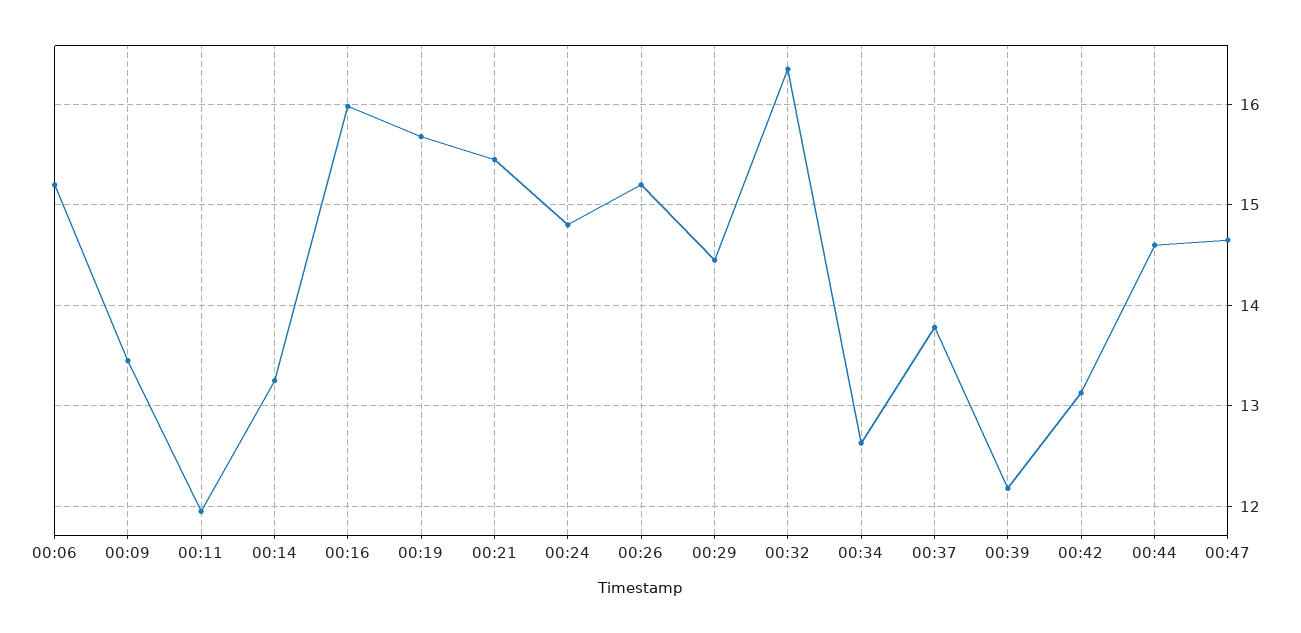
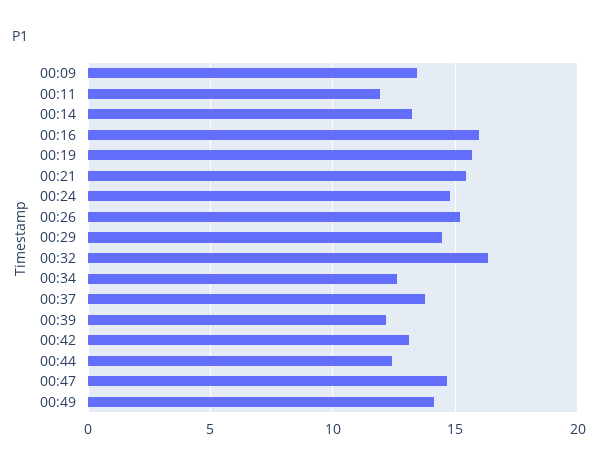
00:06: 15.2 -> none
00:44: 14.6 -> 12.5
00:49: none -> 14

